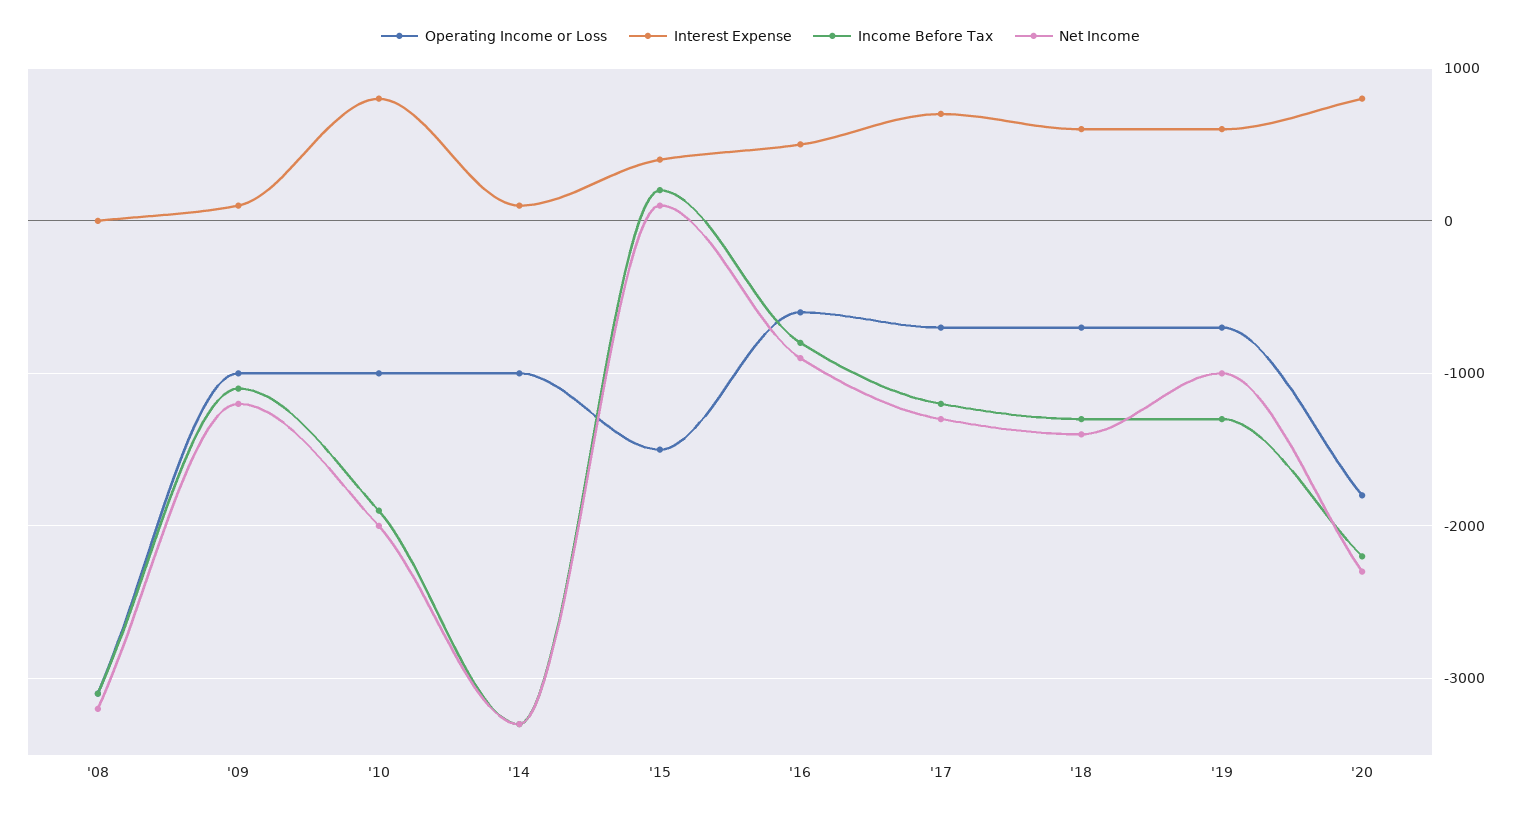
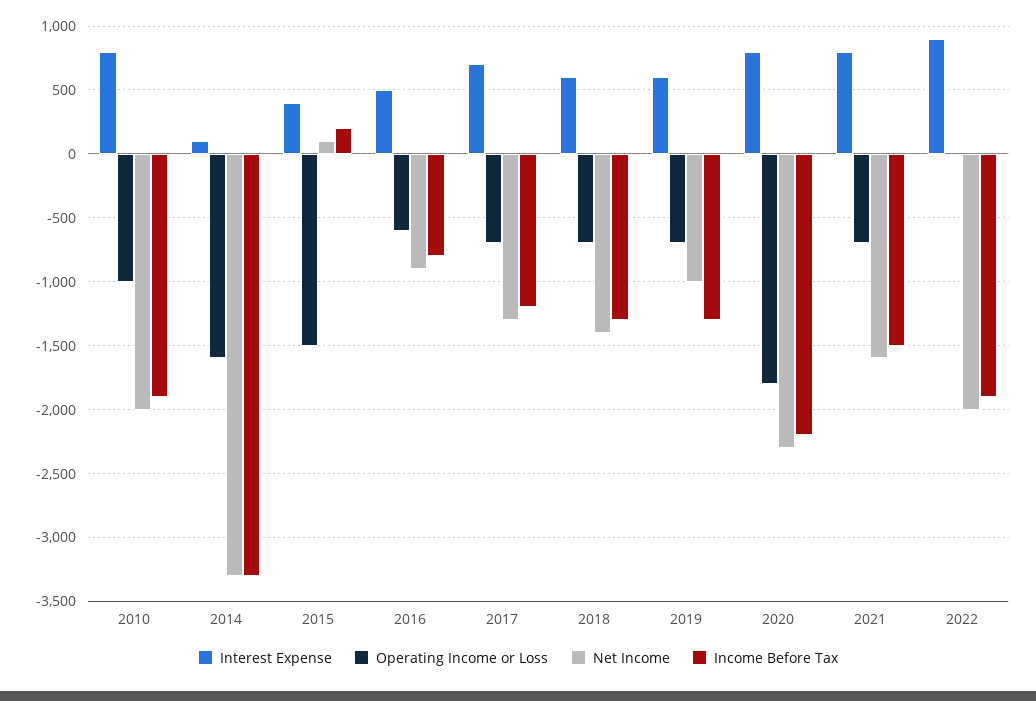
Operating Income or Loss, '08: -3100 -> none
Interest Expense, '08: 0 -> none
Income Before Tax, '08: -3100 -> none
Net Income, '08: -3200 -> none
Operating Income or Loss, '09: -1000 -> none
Interest Expense, '09: 100 -> none
Income Before Tax, '09: -1100 -> none
Net Income, '09: -1200 -> none
Operating Income or Loss, '14: -1000 -> -1600
Interest Expense, 2021: none -> 800
Operating Income or Loss, 2021: none -> -700
Net Income, 2021: none -> -1600
Income Before Tax, 2021: none -> -1500
Interest Expense, 2022: none -> 900
Operating Income or Loss, 2022: none -> 0
Net Income, 2022: none -> -2000
Income Before Tax, 2022: none -> -1900

